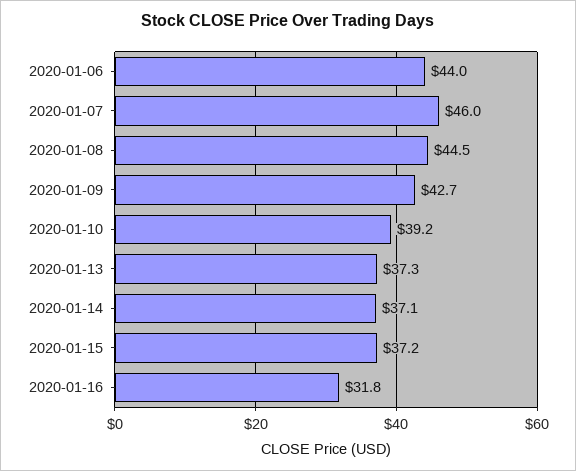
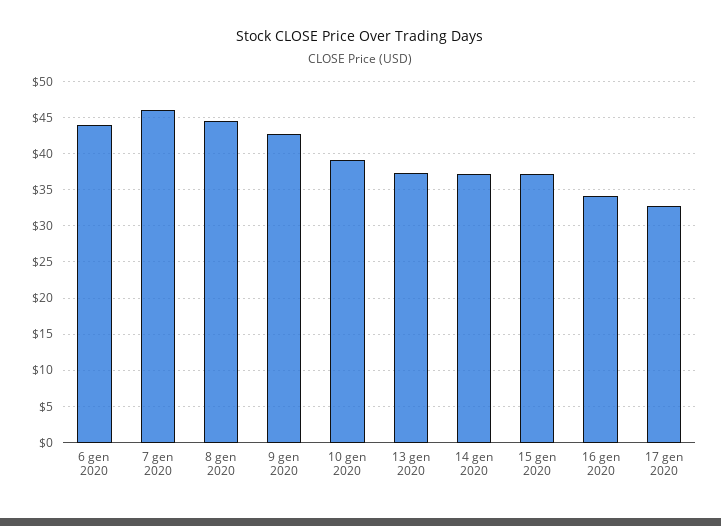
2020-01-16: 31.8 -> 34
17 gen 2020: none -> 33

